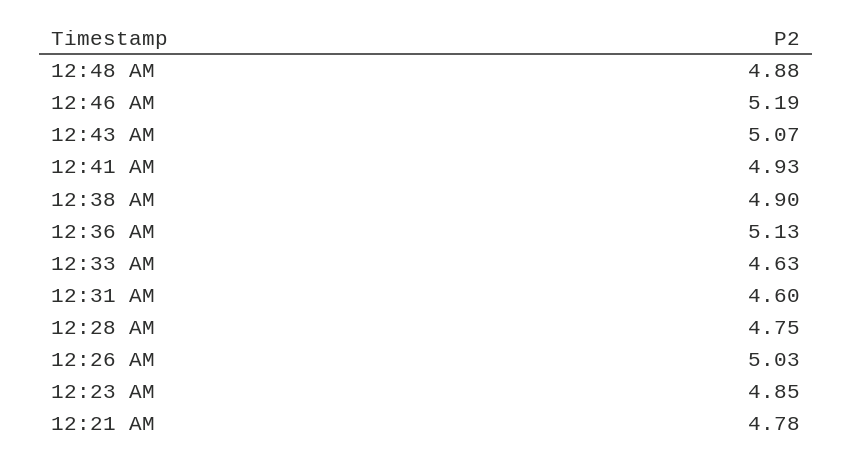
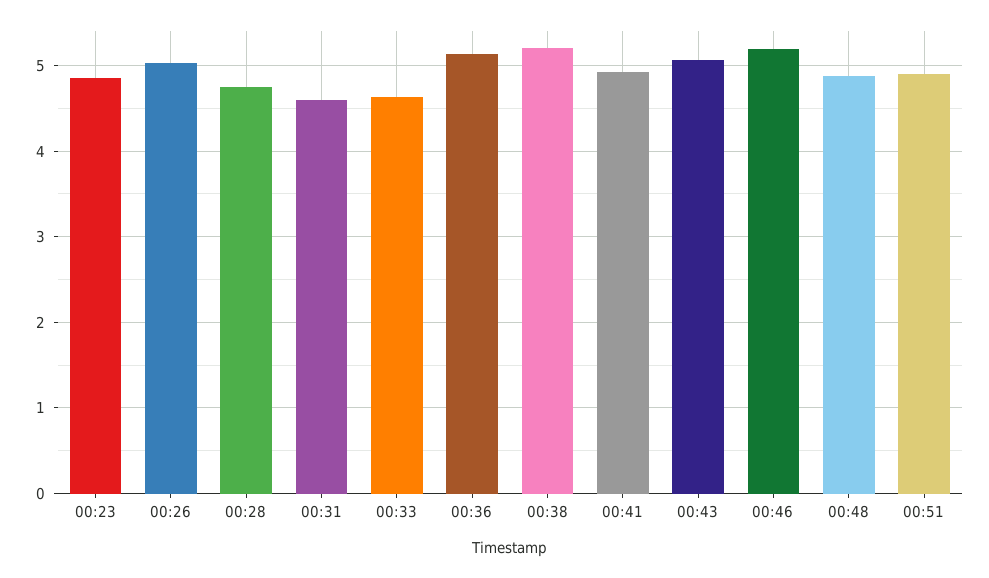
12:38 AM: 4.9 -> 5.2
12:21 AM: 4.78 -> none
00:51: none -> 4.9

